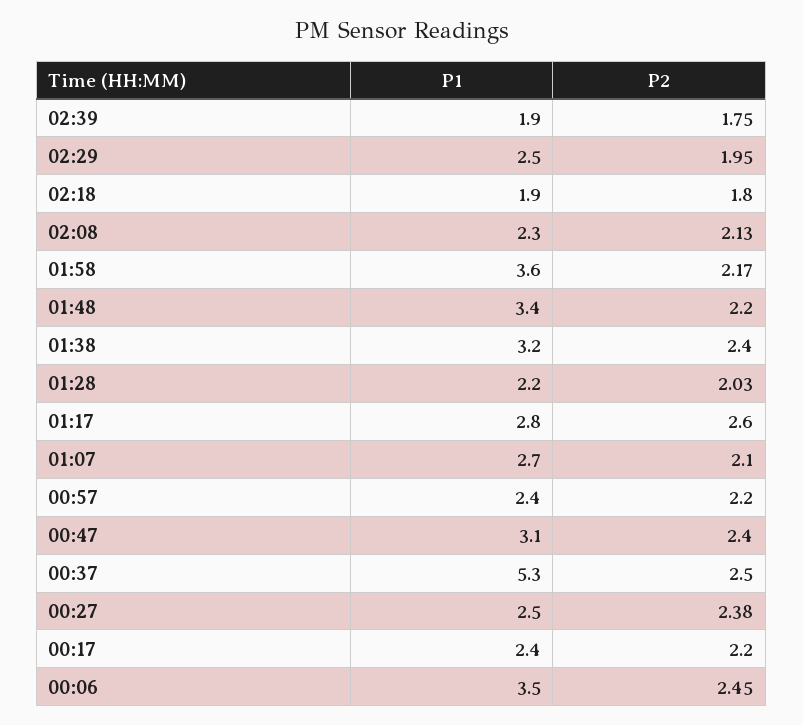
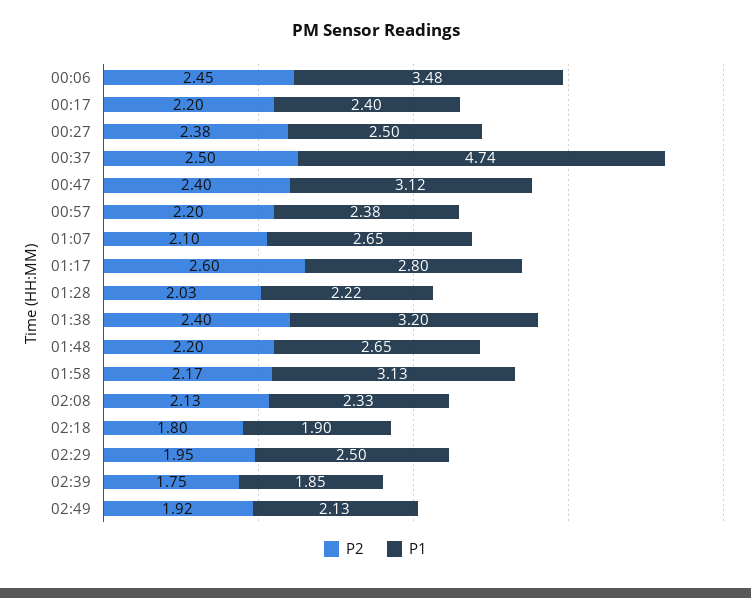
P1, 01:58: 3.6 -> 3.13
P1, 01:48: 3.4 -> 2.65
P1, 00:37: 5.3 -> 4.74
P2, 02:49: none -> 1.92
P1, 02:49: none -> 2.13

